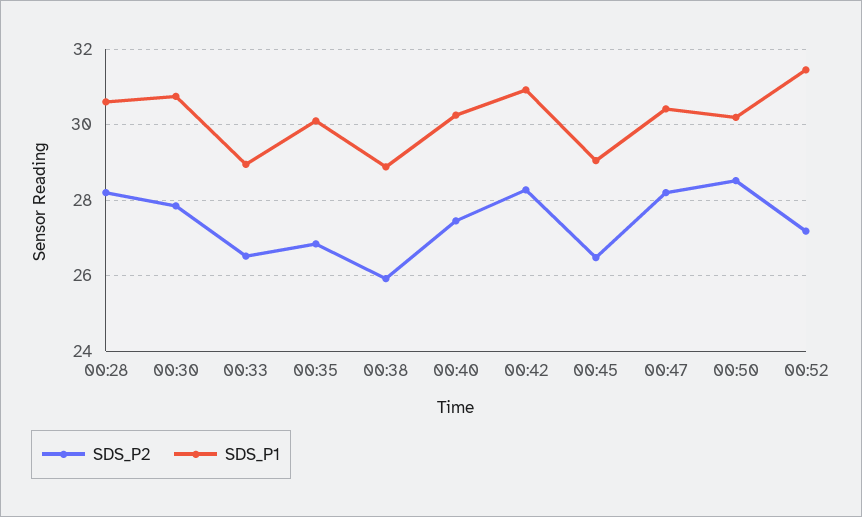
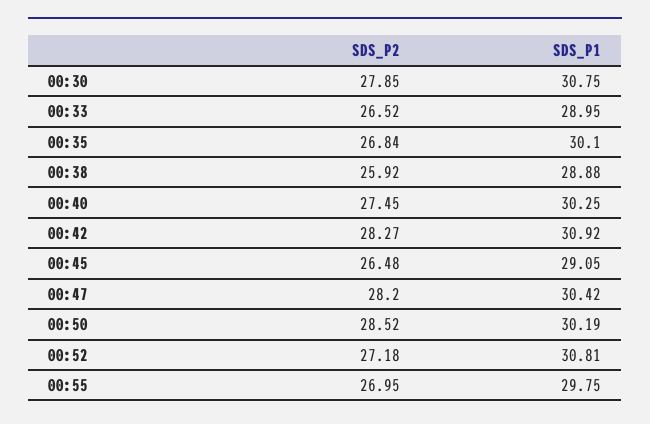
SDS_P2, 00:28: 28.2 -> none
SDS_P1, 00:28: 30.6 -> none
SDS_P1, 00:52: 31.4 -> 30.81
SDS_P2, 00:55: none -> 26.95
SDS_P1, 00:55: none -> 29.75

